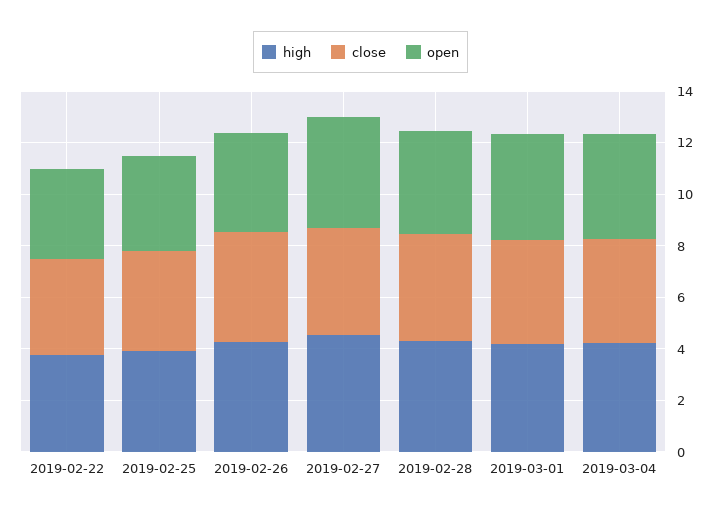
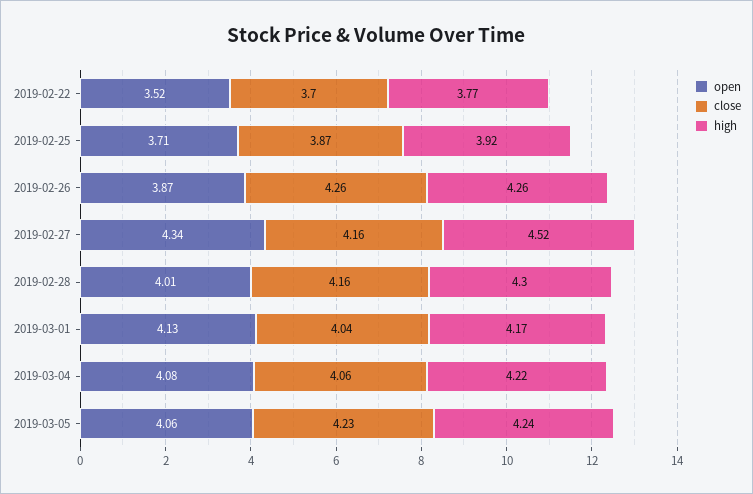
open, 2019-03-05: none -> 4.06
close, 2019-03-05: none -> 4.23
high, 2019-03-05: none -> 4.24

